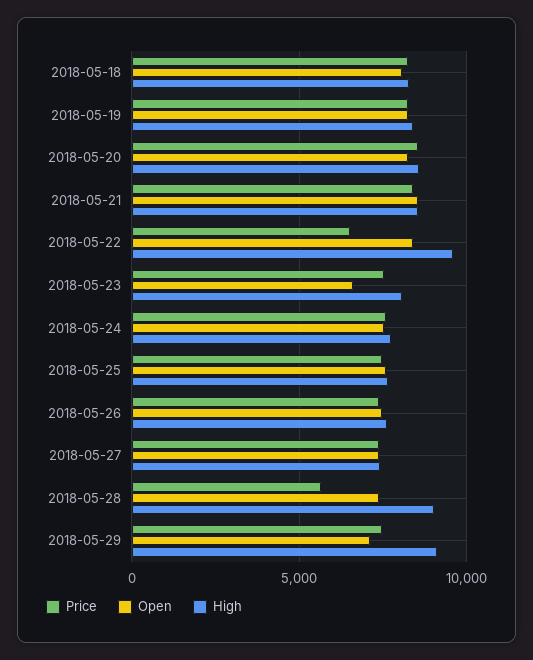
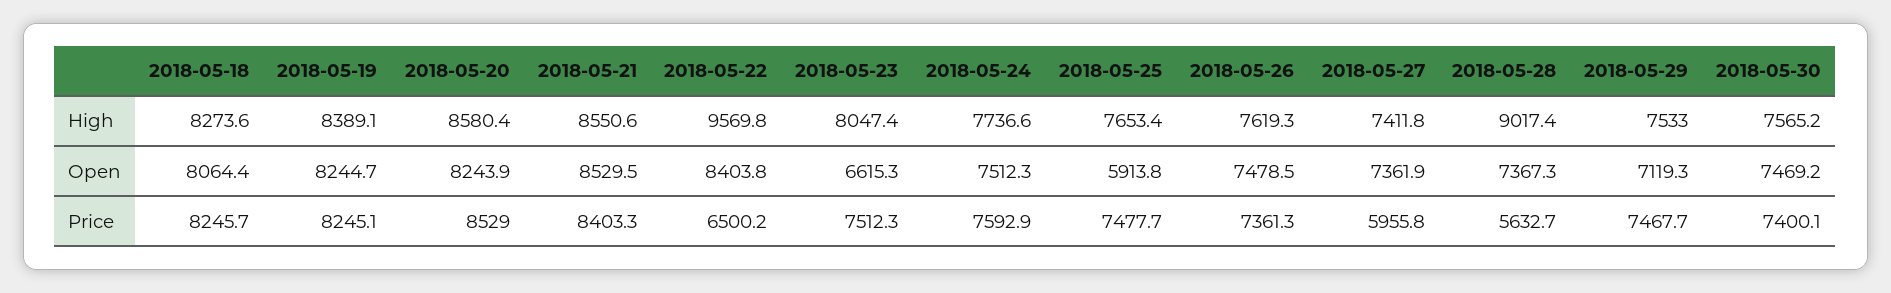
Open, 2018-05-25: 7500 -> 5913.8
Price, 2018-05-27: 7500 -> 5955.8
High, 2018-05-29: 9000 -> 7533
High, 2018-05-30: none -> 7565.2
Open, 2018-05-30: none -> 7469.2
Price, 2018-05-30: none -> 7400.1

